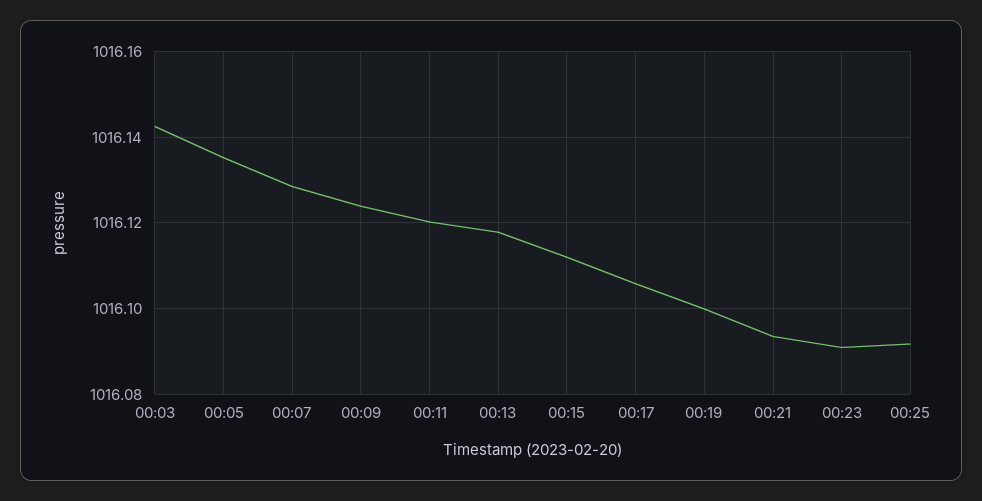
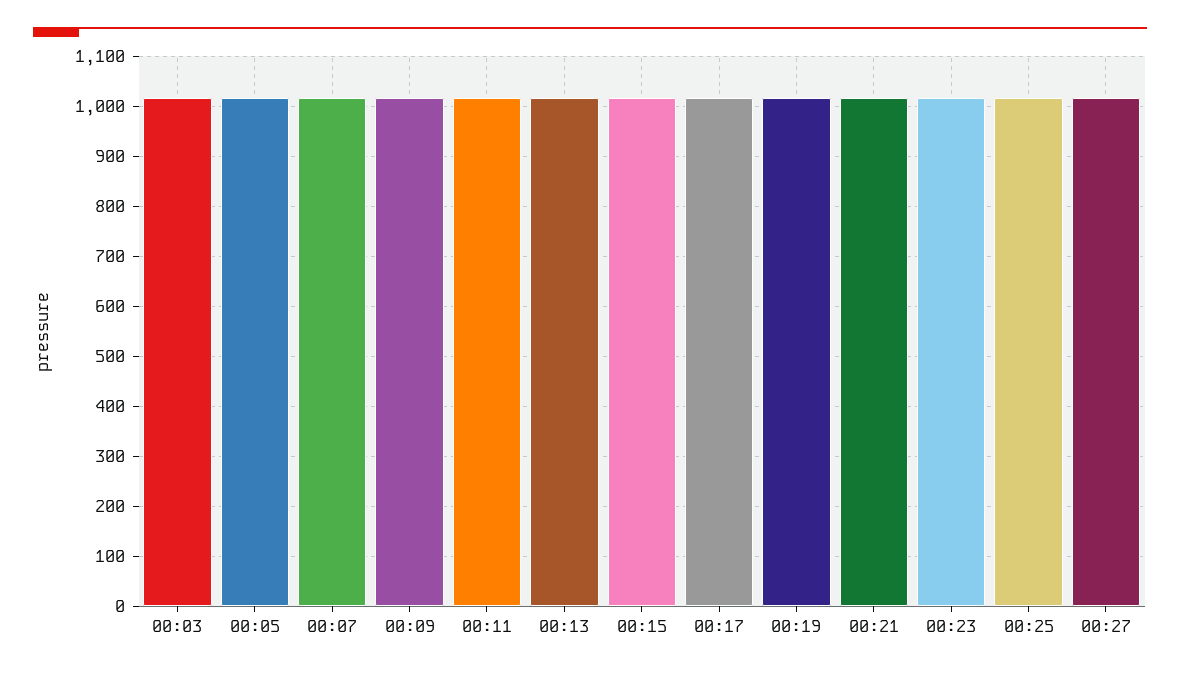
00:27: none -> 1020

